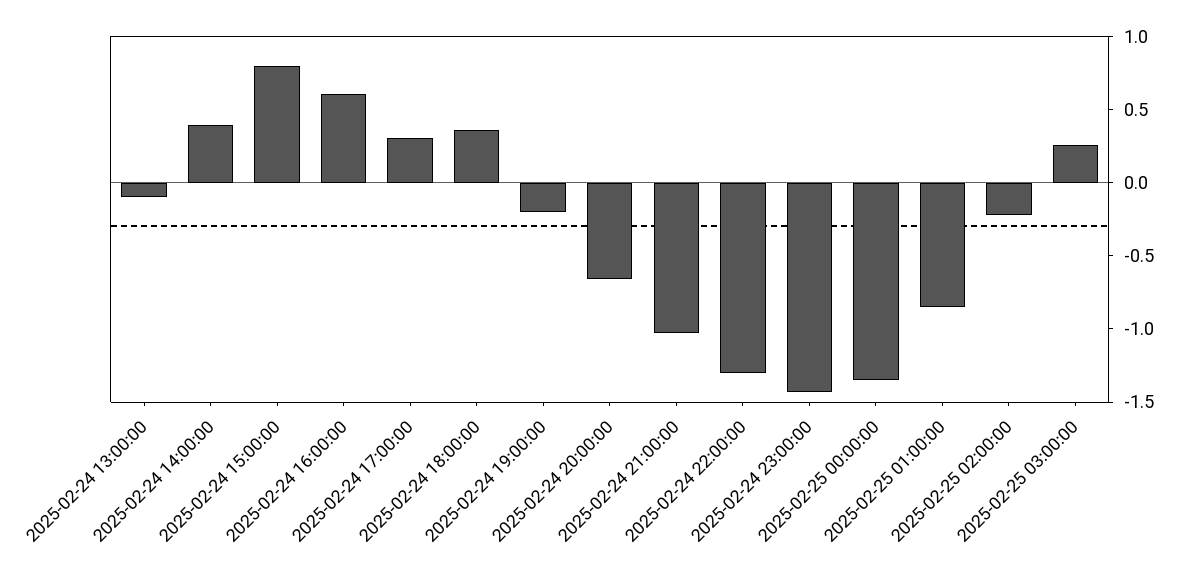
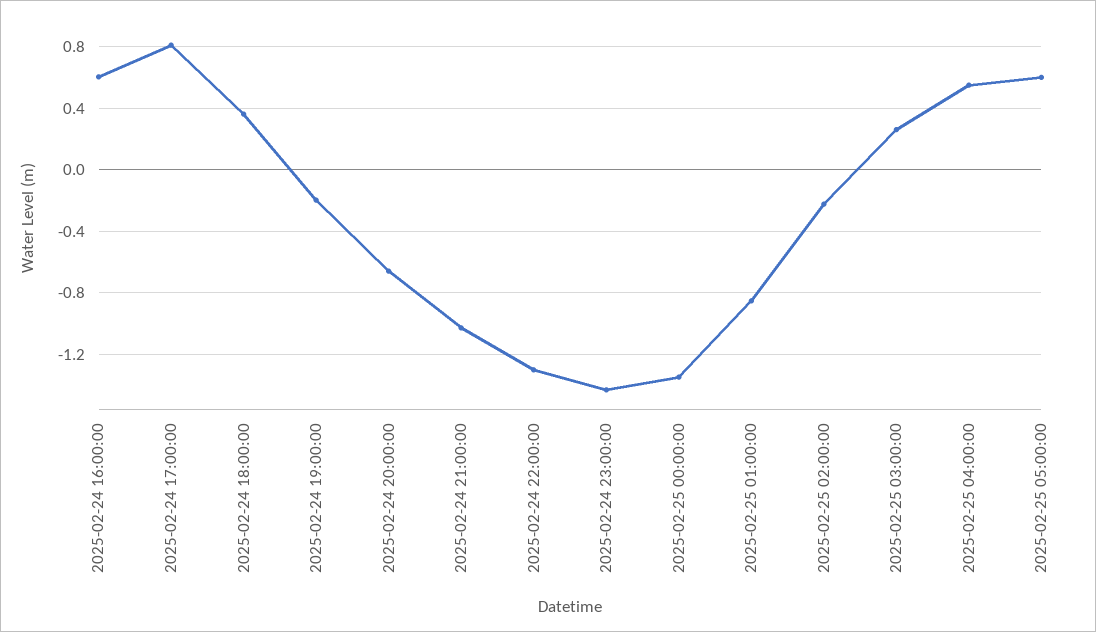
2025-02-24 13:00:00: -0.1 -> none
2025-02-24 14:00:00: 0.4 -> none
2025-02-24 15:00:00: 0.8 -> none
2025-02-24 17:00:00: 0.3 -> 0.8
2025-02-25 04:00:00: none -> 0.55
2025-02-25 05:00:00: none -> 0.6

